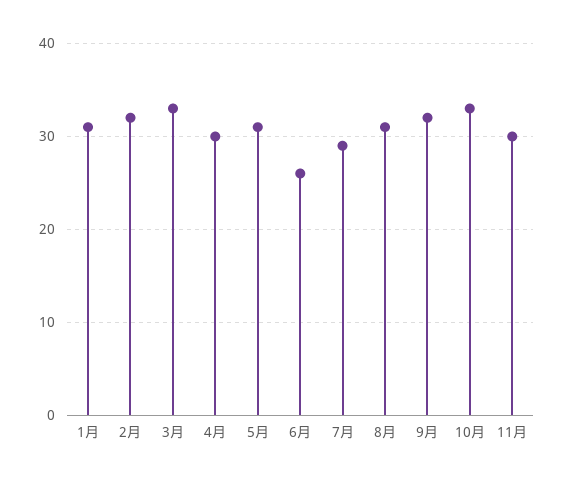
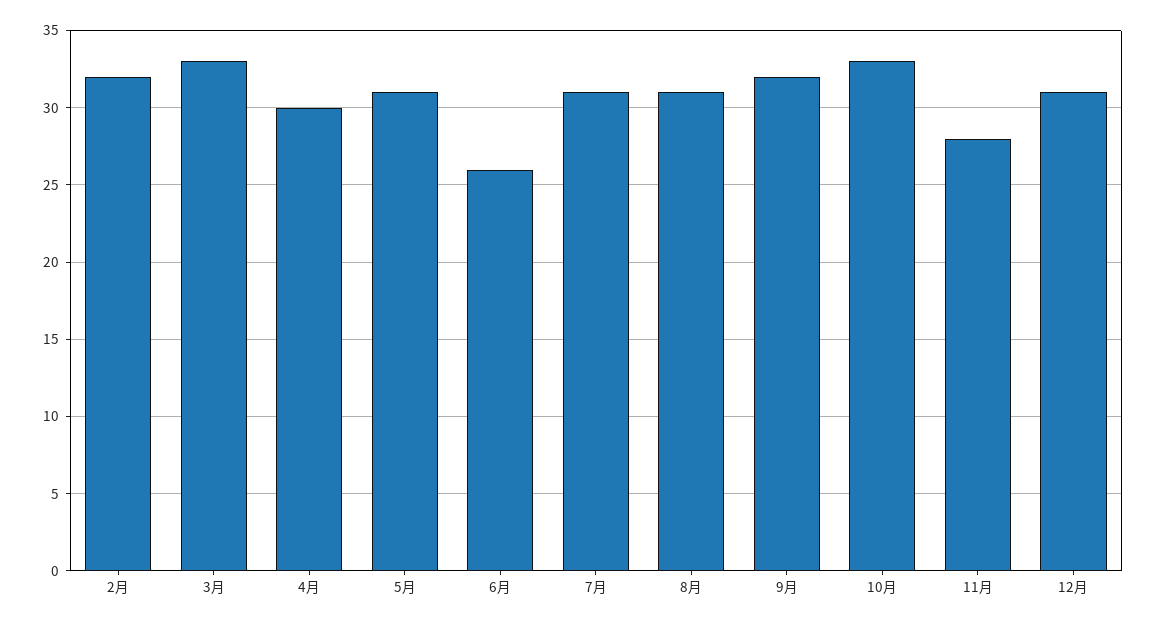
1月: 31 -> none
7月: 29 -> 31
11月: 30 -> 28
12月: none -> 31

